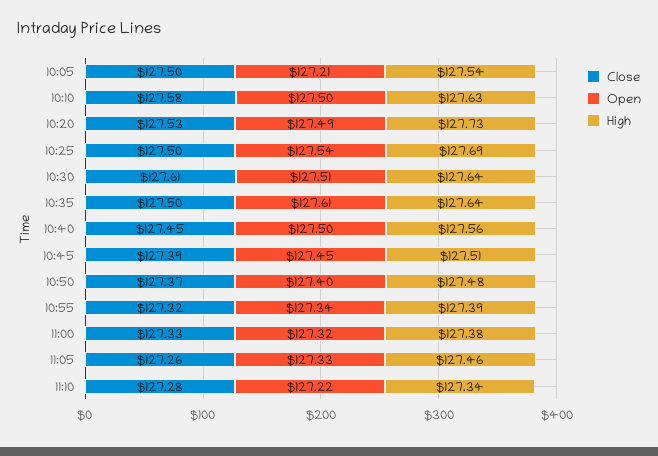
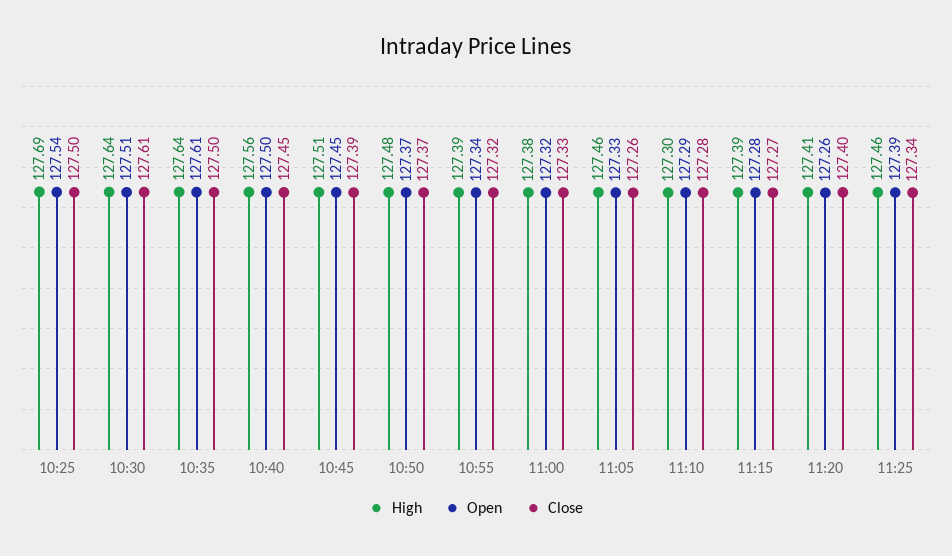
Close, 10:05: 127.5 -> none
Open, 10:05: 127.21 -> none
High, 10:05: 127.54 -> none
Close, 10:10: 127.58 -> none
Open, 10:10: 127.5 -> none
High, 10:10: 127.63 -> none
Close, 10:20: 127.53 -> none
Open, 10:20: 127.49 -> none
High, 10:20: 127.73 -> none
Open, 10:50: 127.4 -> 127.37
Open, 11:10: 127.22 -> 127.29
High, 11:10: 127.34 -> 127.3
High, 11:15: none -> 127.39
Open, 11:15: none -> 127.28
Close, 11:15: none -> 127.27
High, 11:20: none -> 127.41
Open, 11:20: none -> 127.26
Close, 11:20: none -> 127.4
High, 11:25: none -> 127.46
Open, 11:25: none -> 127.39
Close, 11:25: none -> 127.34

